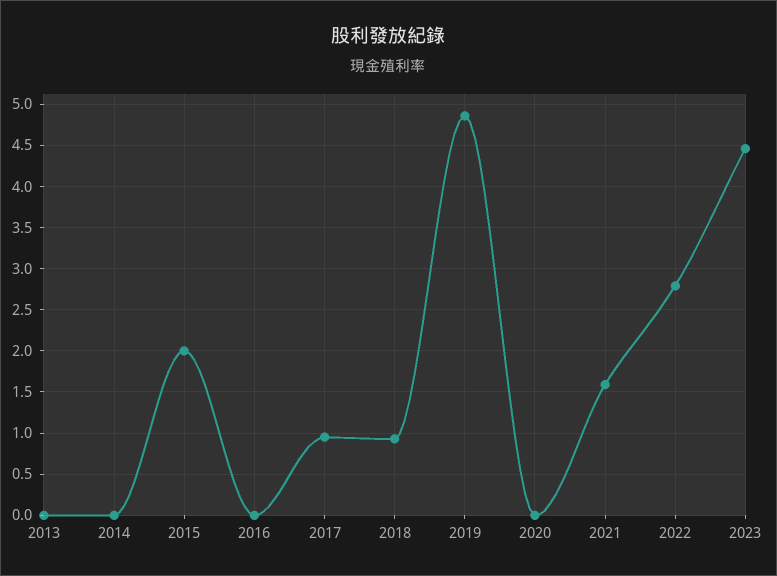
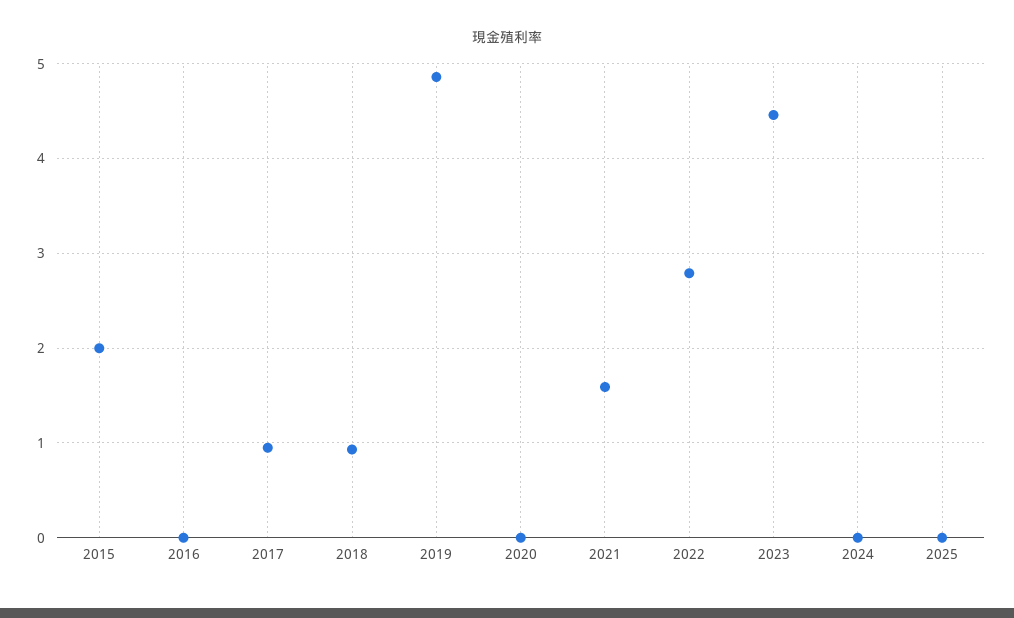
2013: 0 -> none
2014: 0 -> none
2024: none -> 0
2025: none -> 0

